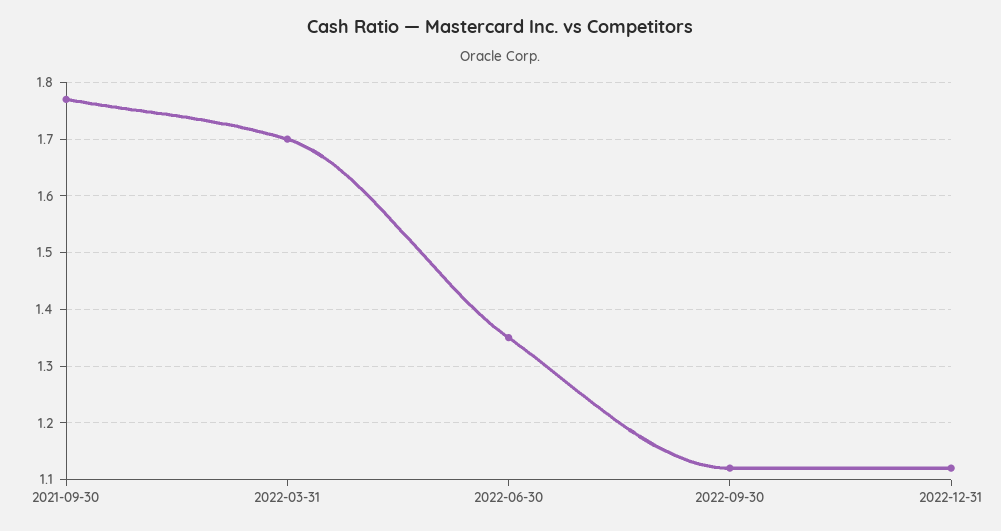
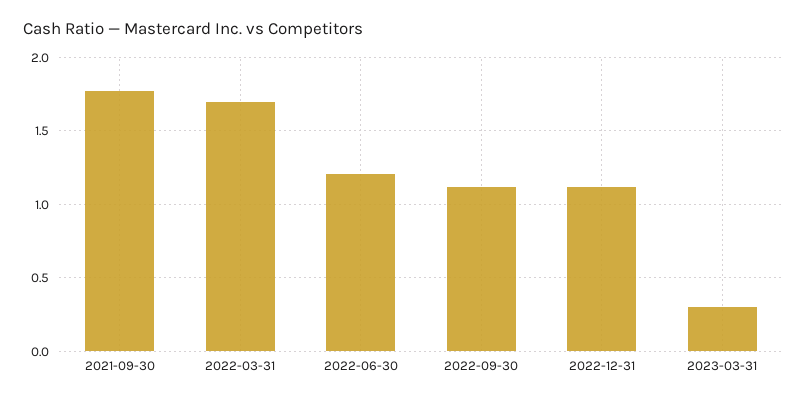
2022-06-30: 1.35 -> 1.2
2023-03-31: none -> 0.3

